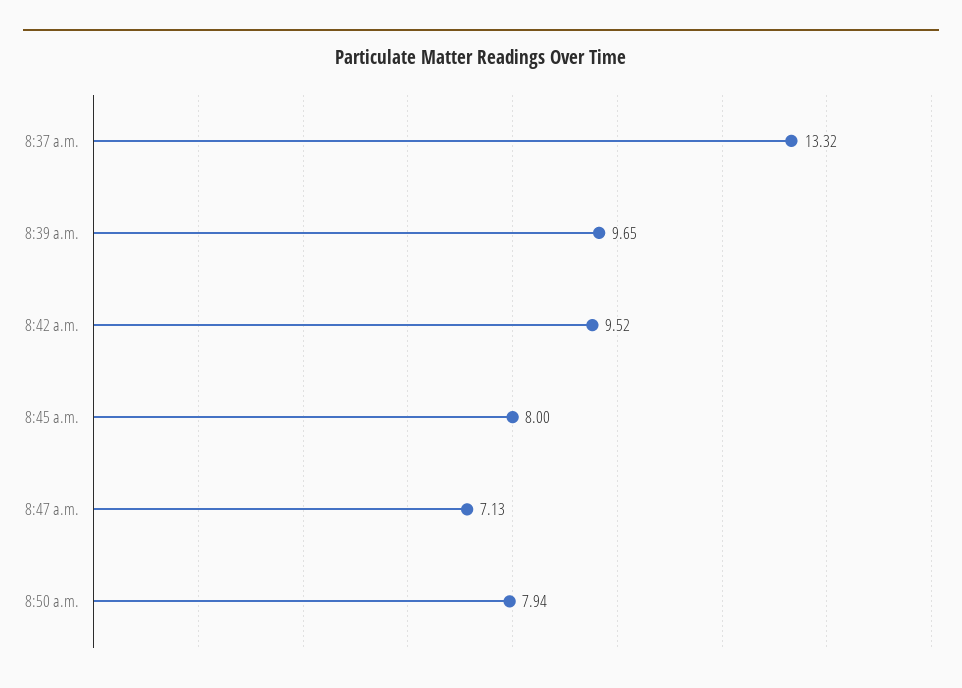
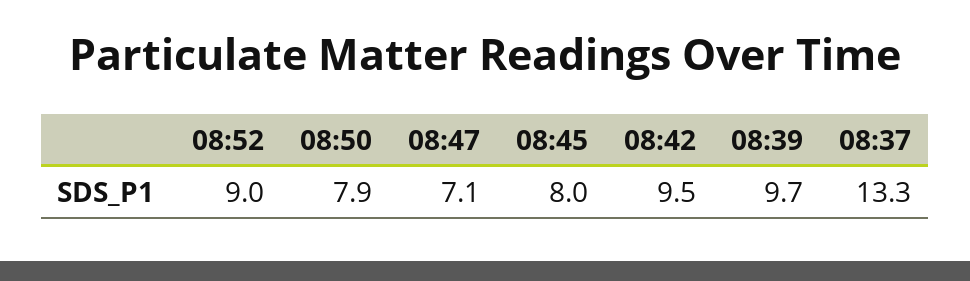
08:52: none -> 9

